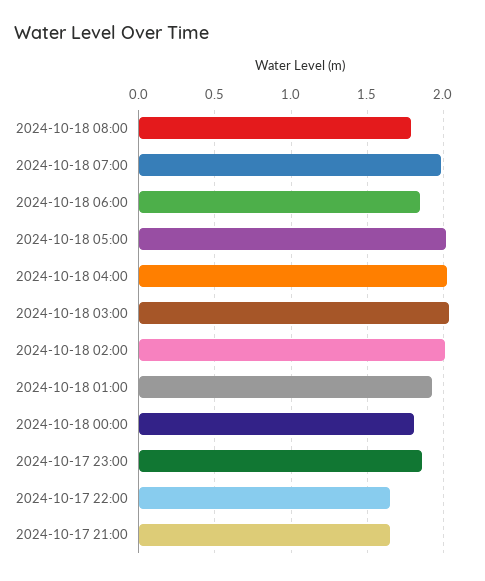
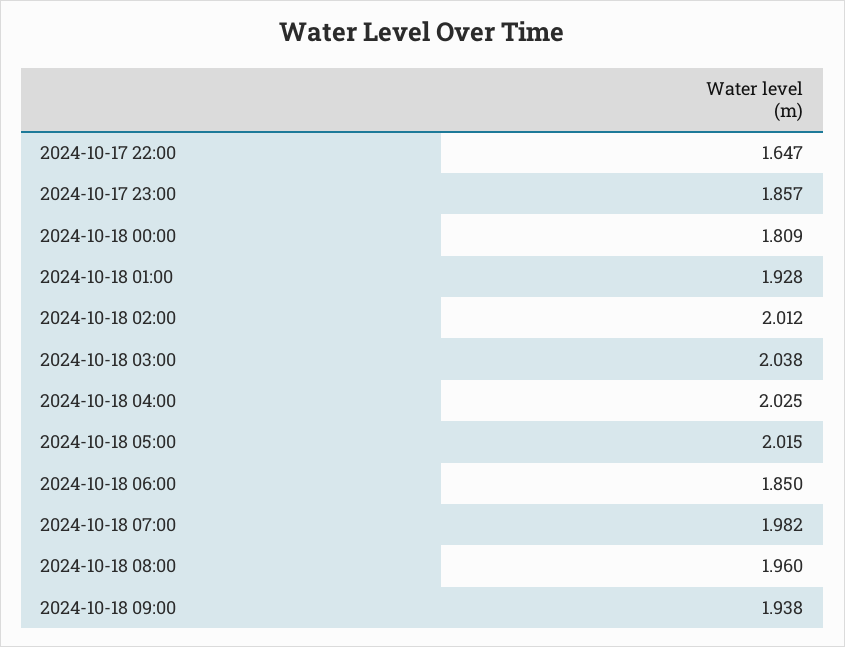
2024-10-18 08:00: 1.8 -> 1.96
2024-10-17 21:00: 1.65 -> none
2024-10-18 09:00: none -> 1.938

